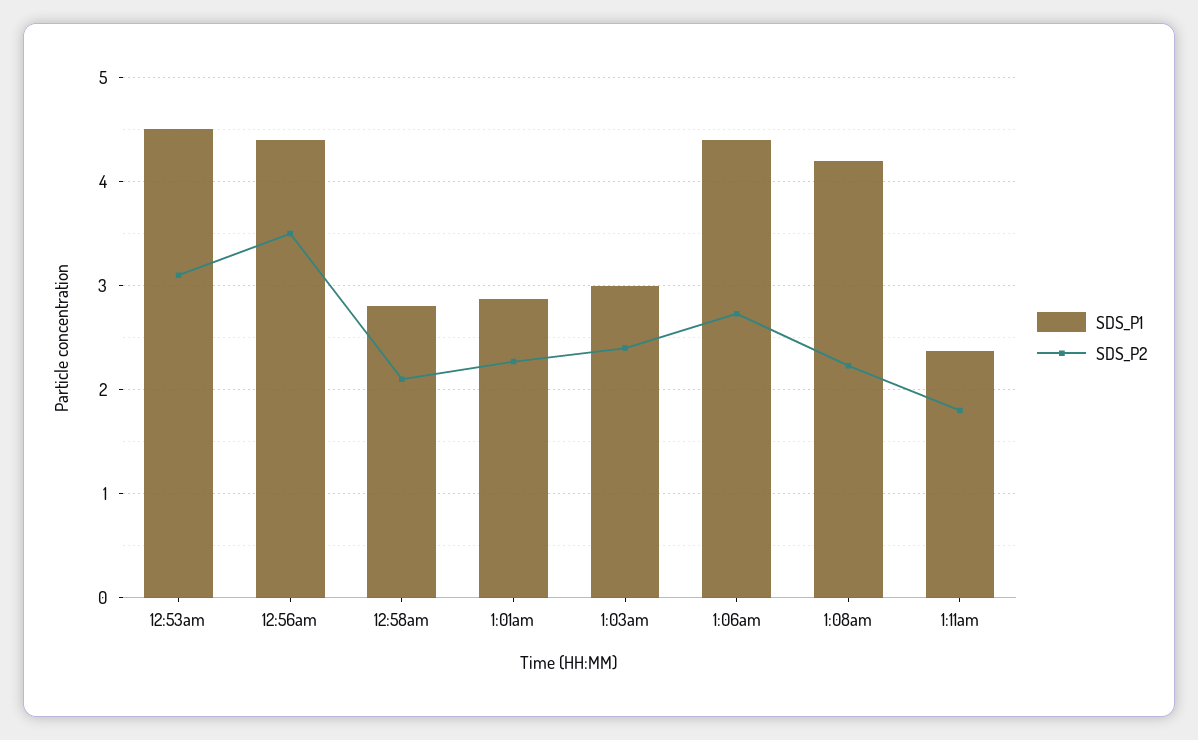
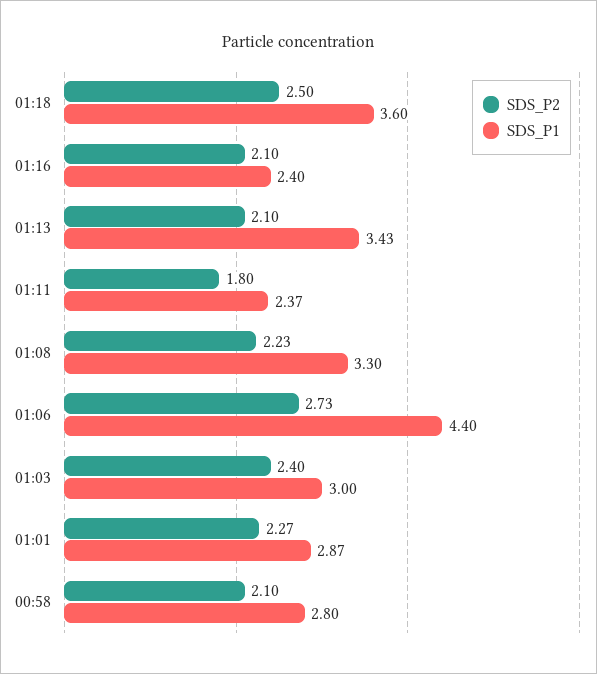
SDS_P1, 12:53am: 4.5 -> none
SDS_P2, 12:53am: 3.1 -> none
SDS_P1, 12:56am: 4.4 -> none
SDS_P2, 12:56am: 3.5 -> none
SDS_P1, 1:08am: 4.2 -> 3.3
SDS_P2, 01:18: none -> 2.5
SDS_P1, 01:18: none -> 3.6
SDS_P2, 01:16: none -> 2.1
SDS_P1, 01:16: none -> 2.4
SDS_P2, 01:13: none -> 2.1
SDS_P1, 01:13: none -> 3.43

